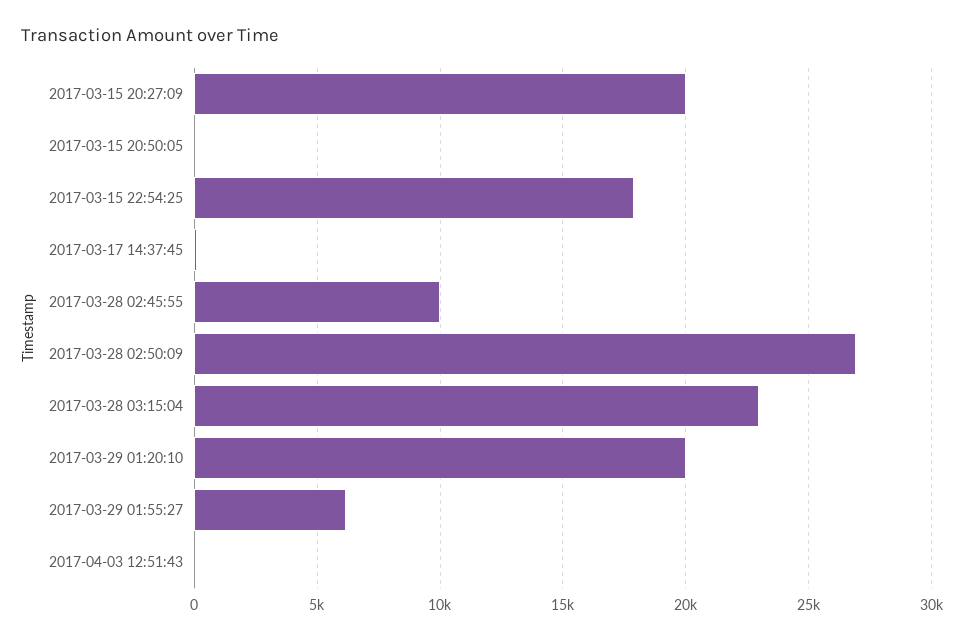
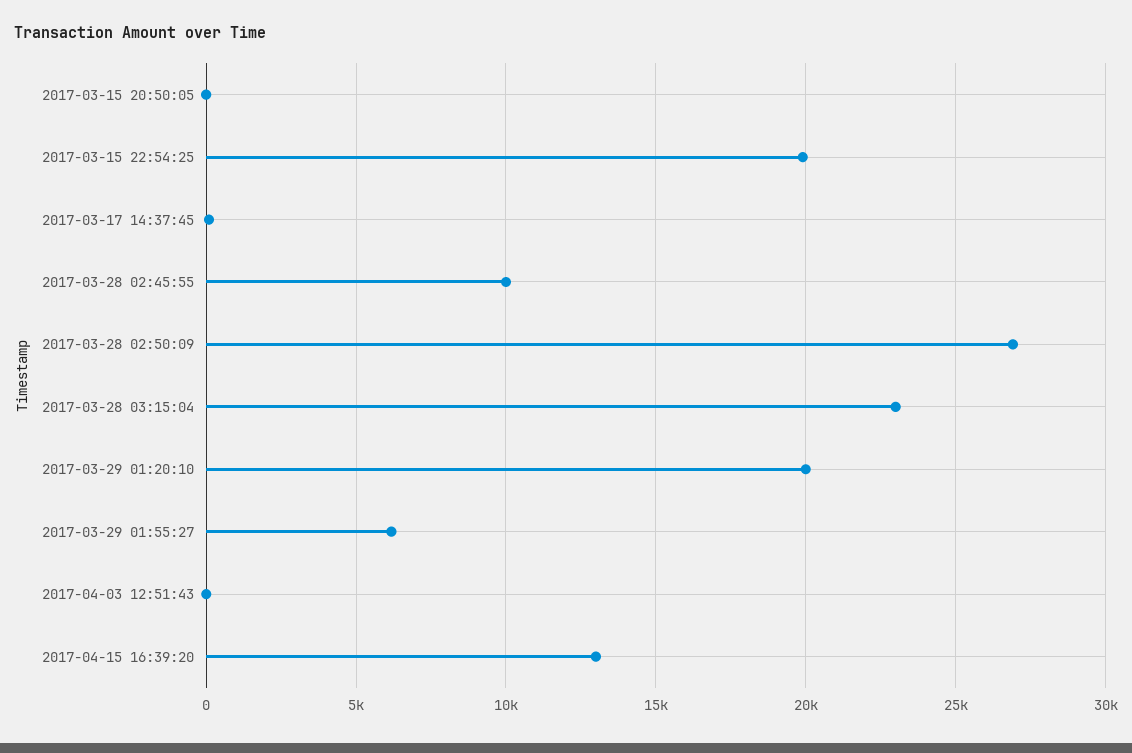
2017-03-15 20:27:09: 20000 -> none
2017-03-15 22:54:25: 18000 -> 20000
2017-04-15 16:39:20: none -> 13000

